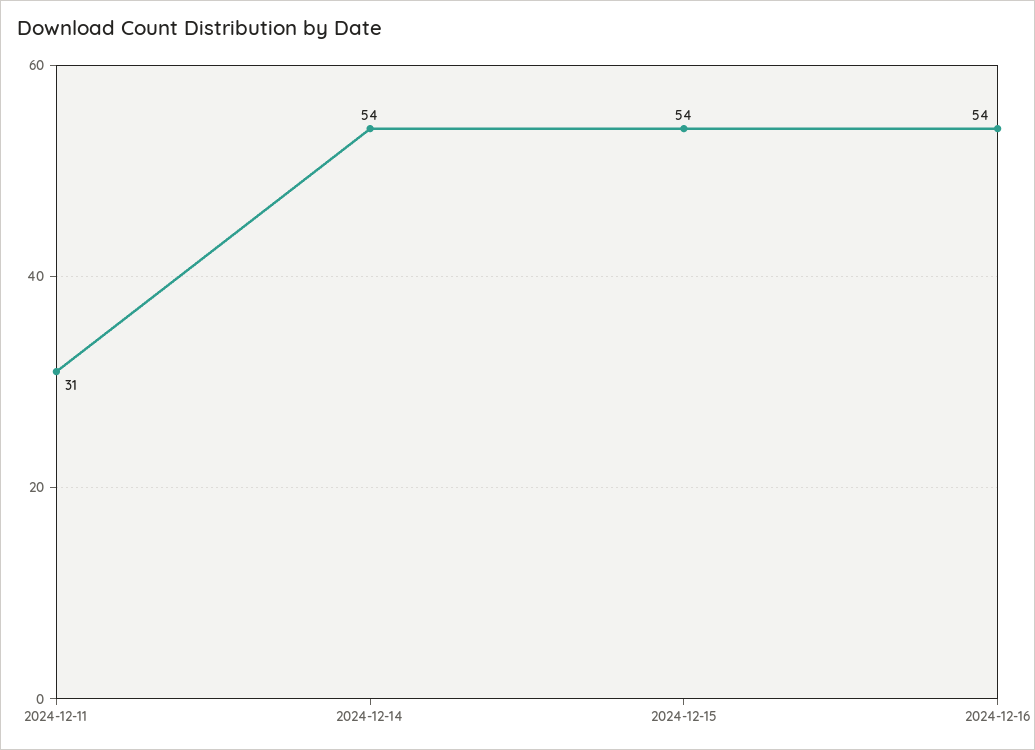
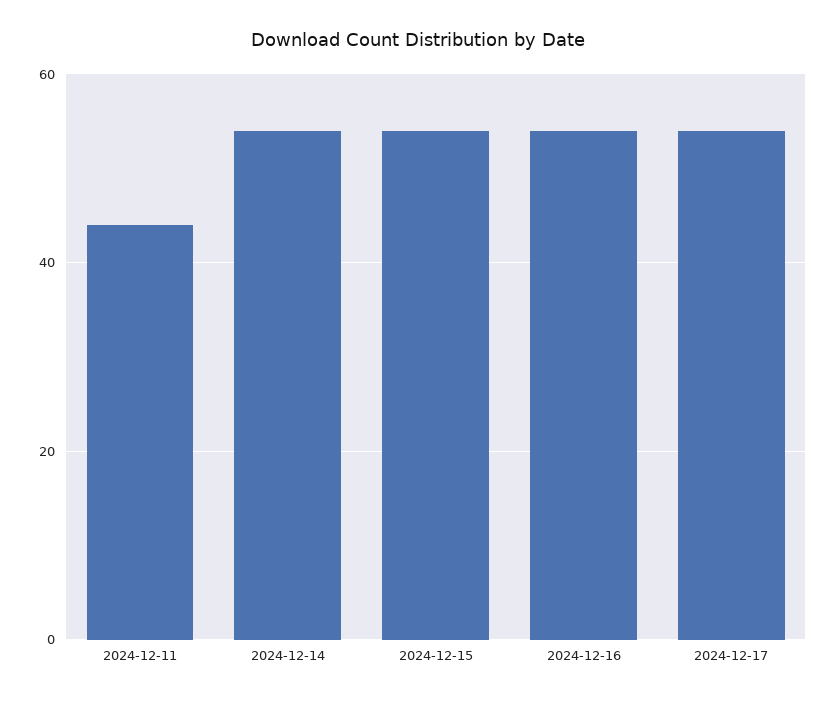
2024-12-11: 31 -> 45
2024-12-17: none -> 55

